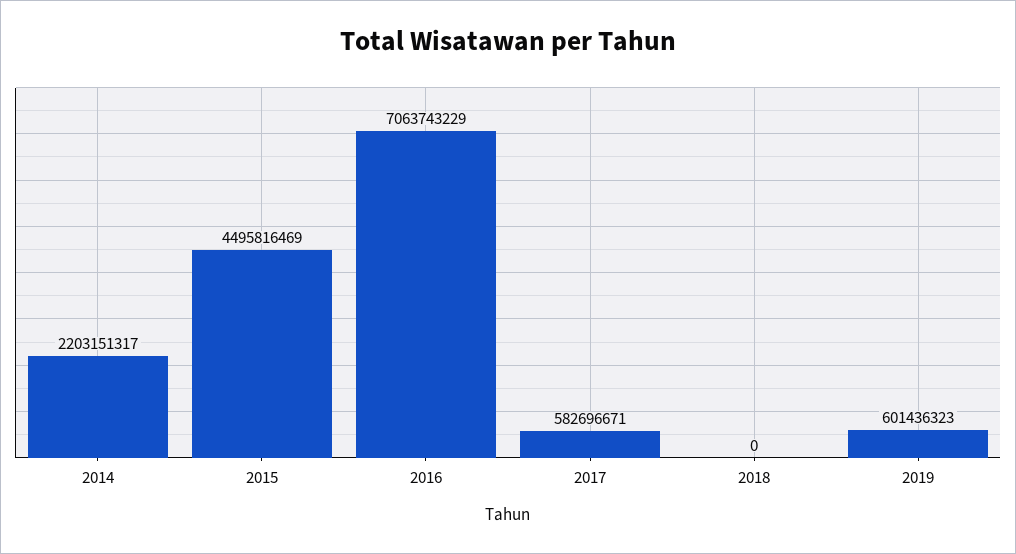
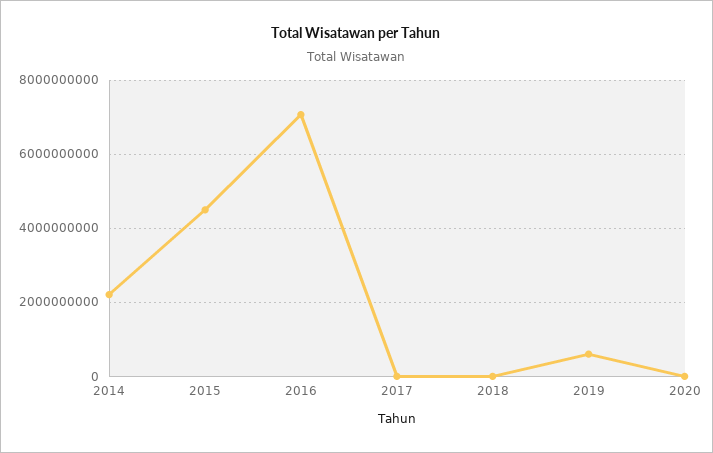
2017: 582696671 -> 0
2020: none -> 0

